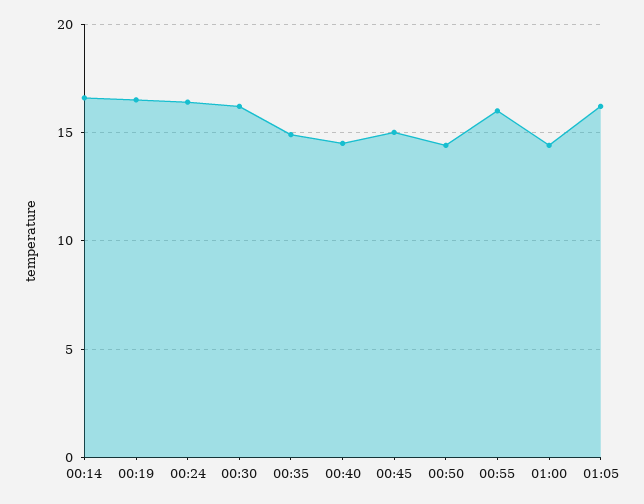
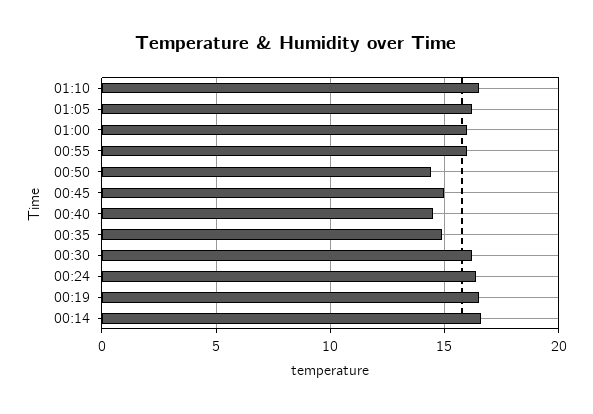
01:00: 14.5 -> 16
01:10: none -> 16.5

